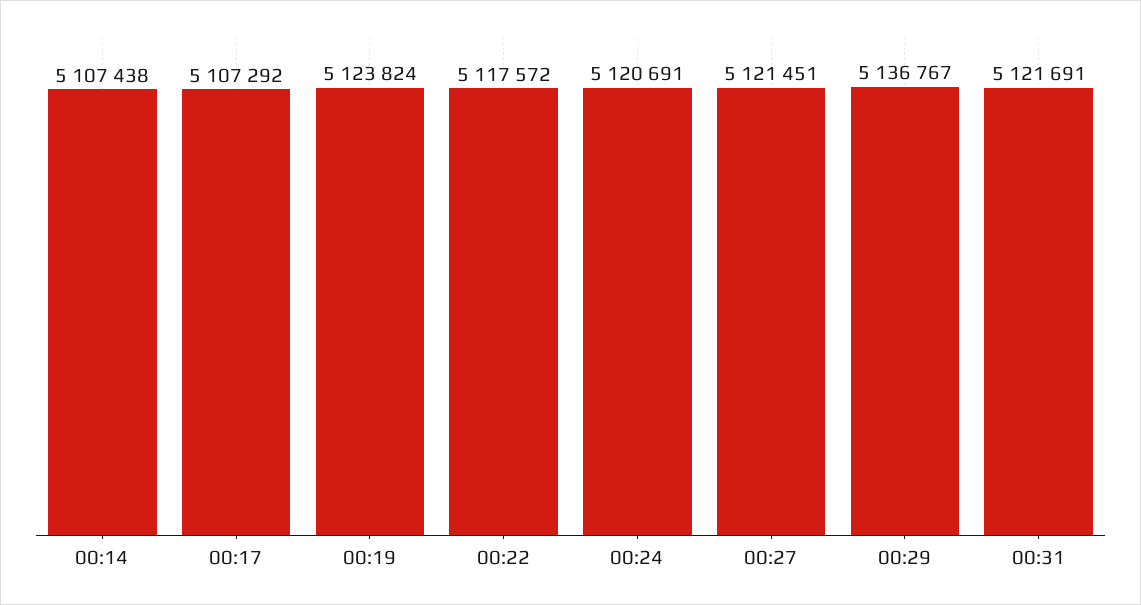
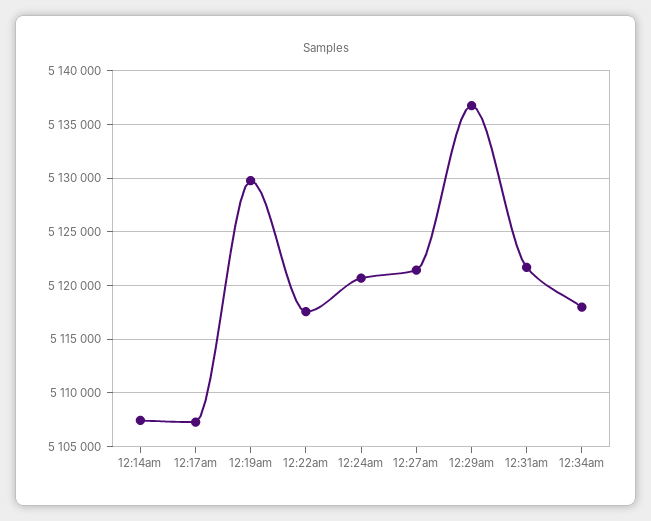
00:19: 5123824 -> 5130000
12:34am: none -> 5118000

